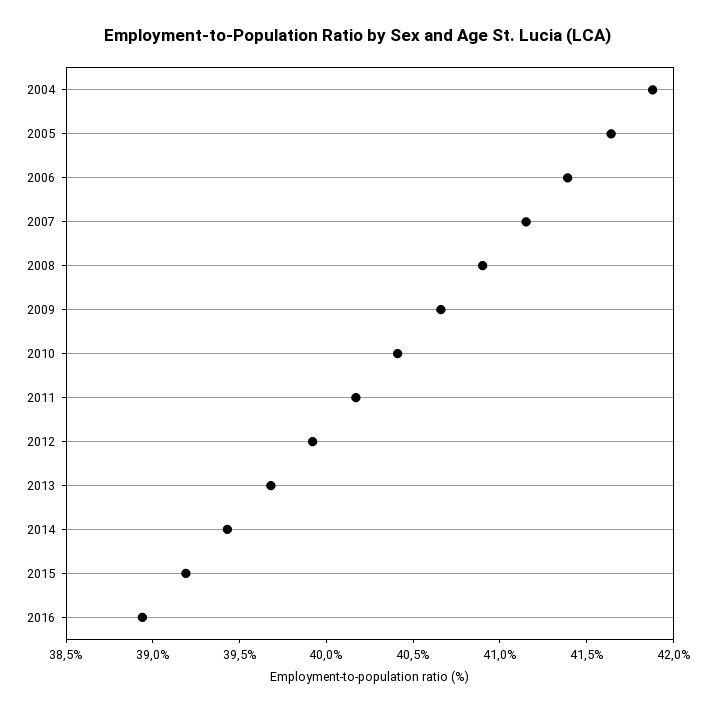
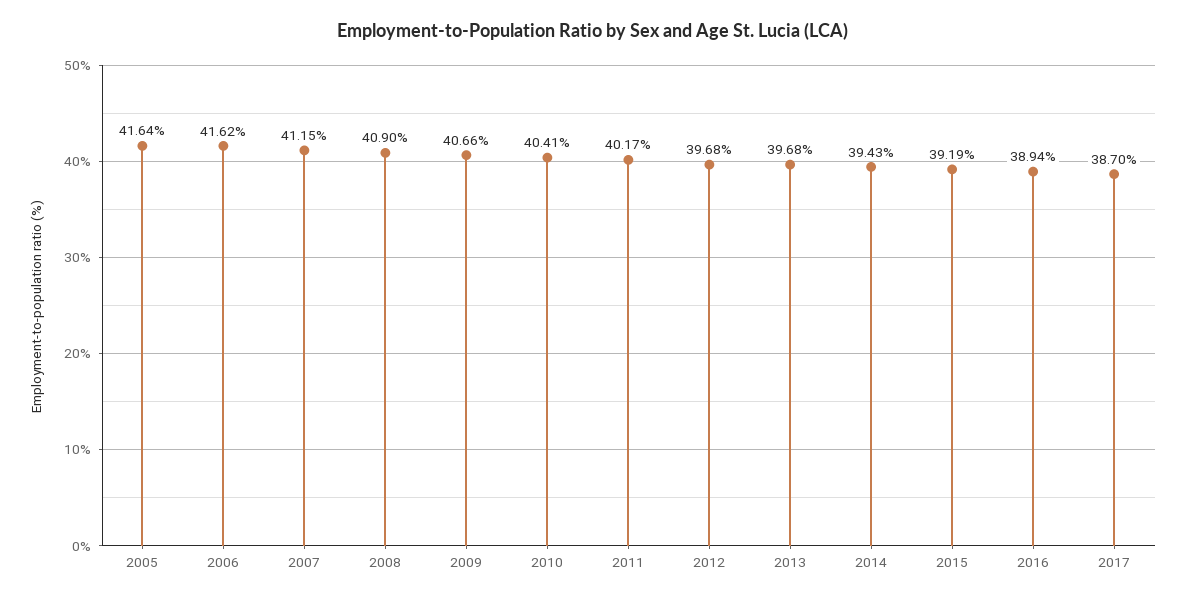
2004: 41.9 -> none
2006: 41.4 -> 41.62
2012: 39.9 -> 39.68
2017: none -> 38.7

